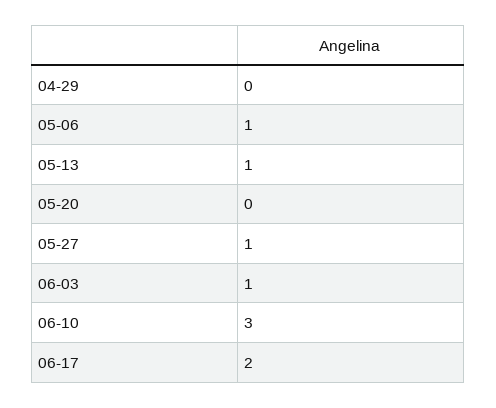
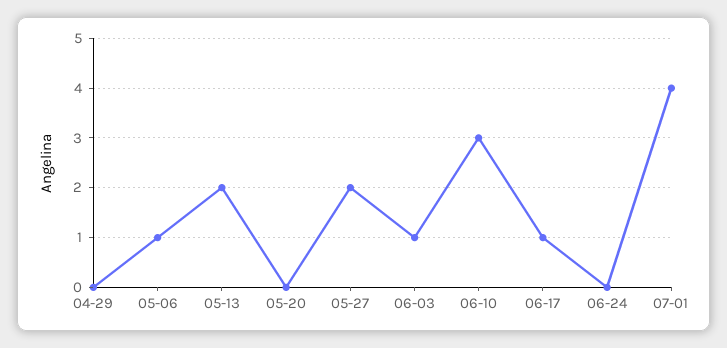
05-13: 1 -> 2
05-27: 1 -> 2
06-17: 2 -> 1
06-24: none -> 0
07-01: none -> 4

